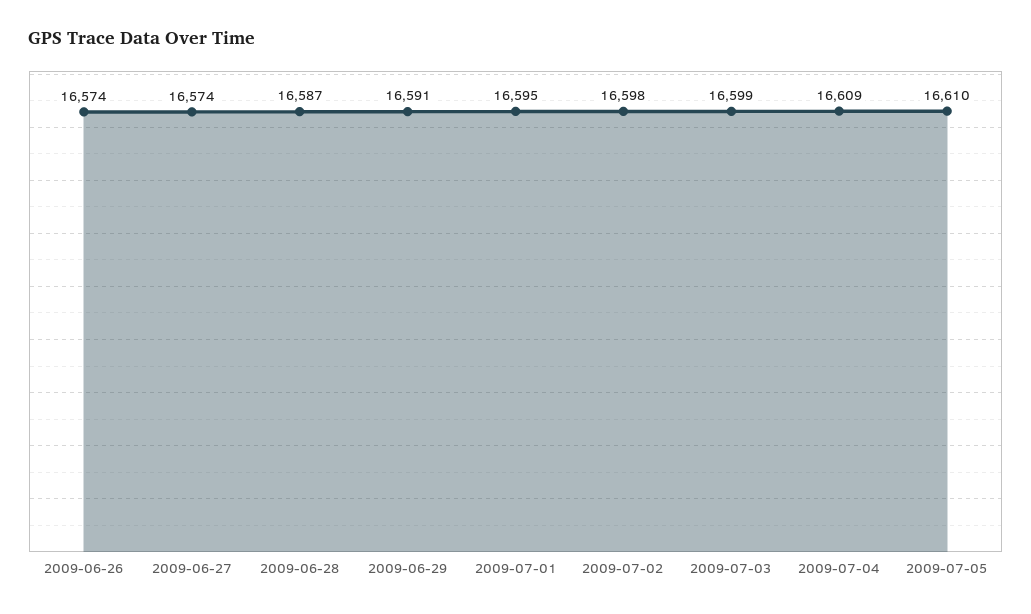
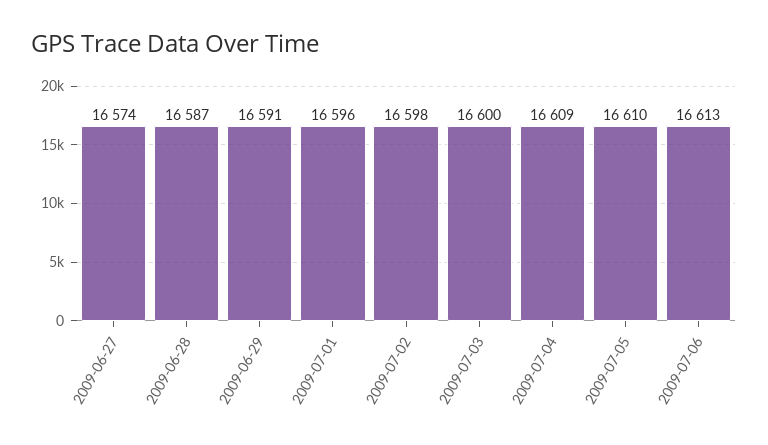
2009-06-26: 16574 -> none
2009-07-01: 16595 -> 16596
2009-07-03: 16599 -> 16600
2009-07-06: none -> 16613

